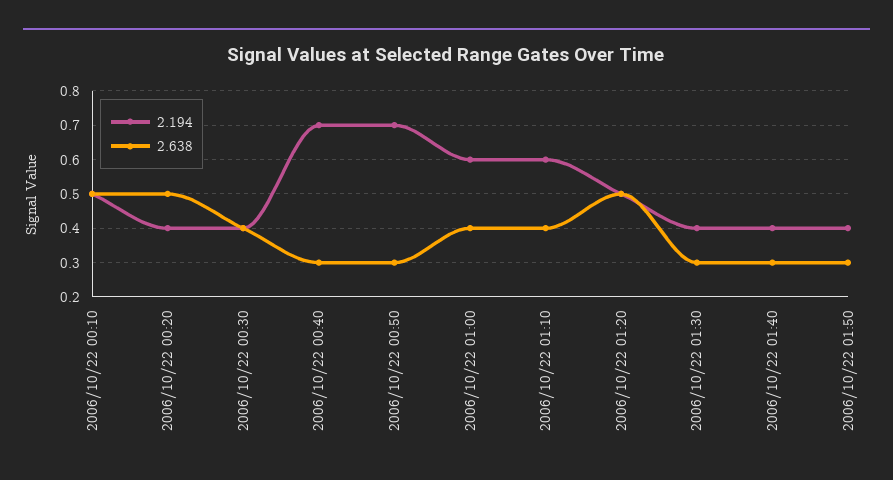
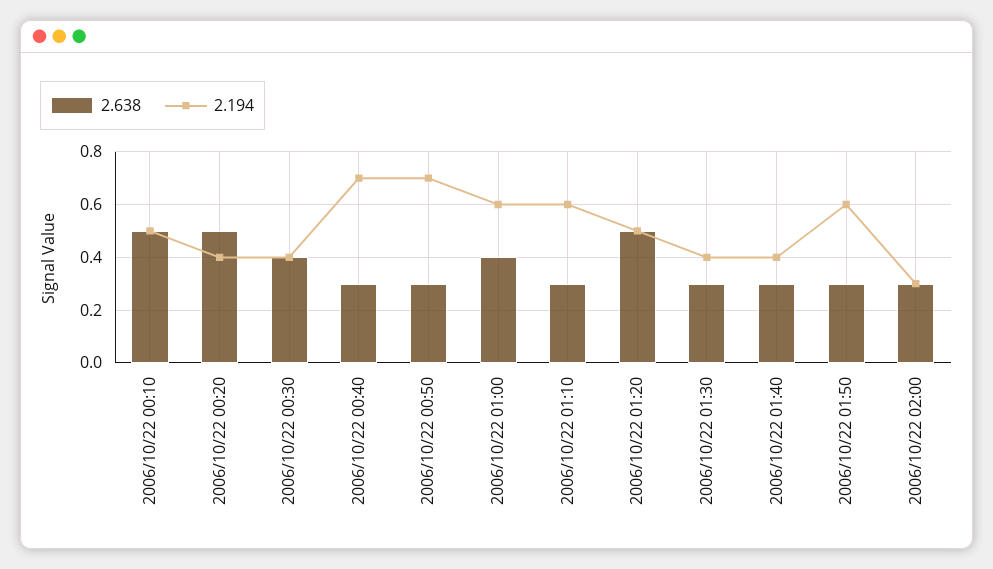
2.638, 2006/10/22 01:10: 0.4 -> 0.3
2.194, 2006/10/22 01:50: 0.4 -> 0.6
2.638, 2006/10/22 02:00: none -> 0.3
2.194, 2006/10/22 02:00: none -> 0.3

